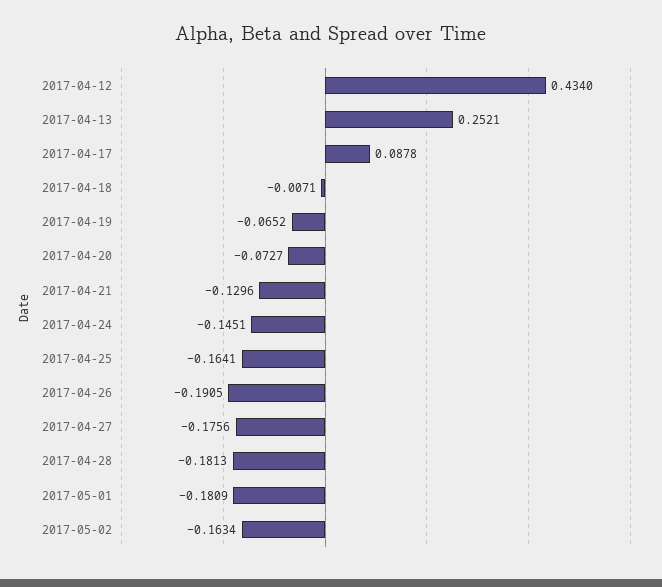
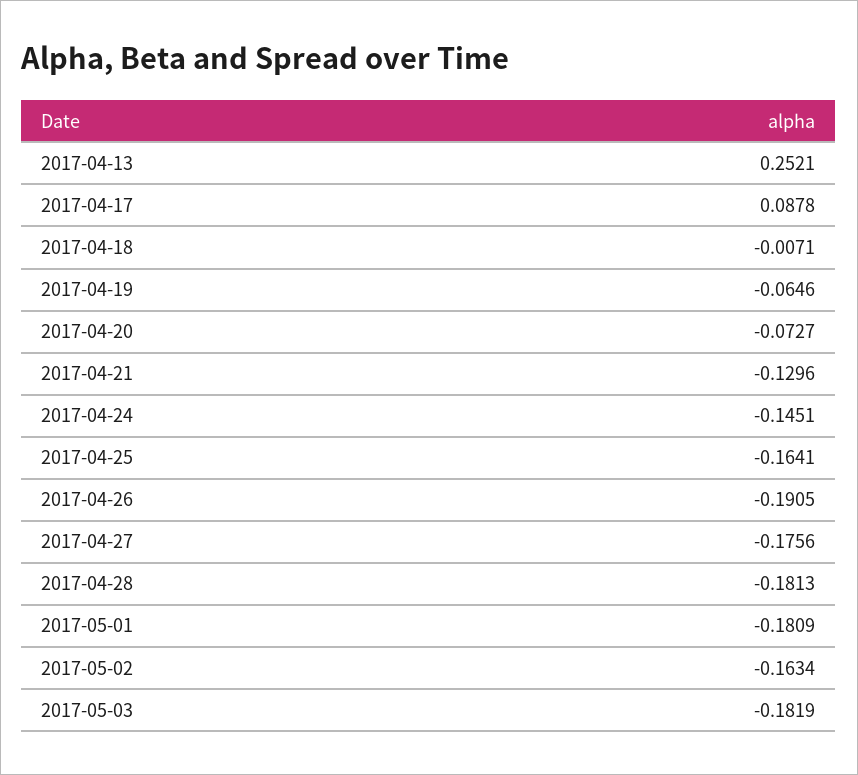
2017-04-12: 0.434 -> none
2017-04-19: -0.0652 -> -0.0646
2017-05-03: none -> -0.1819

